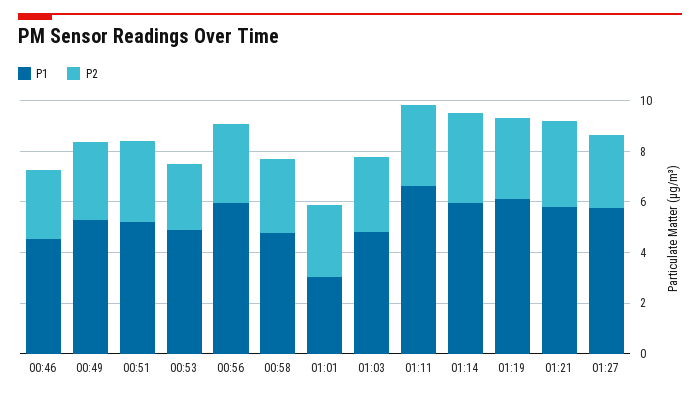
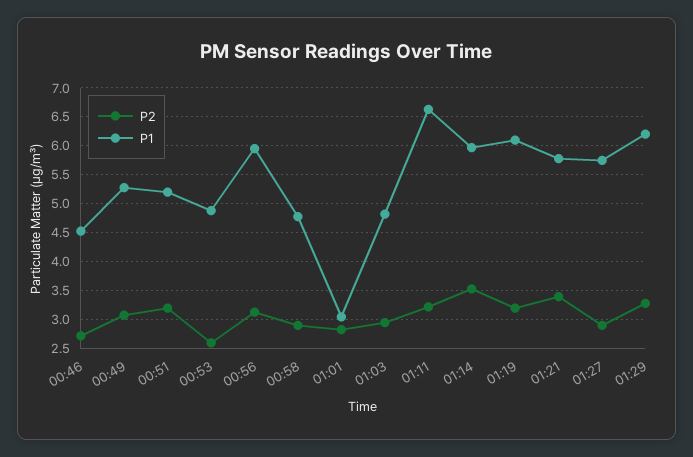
P2, 01:29: none -> 3.25
P1, 01:29: none -> 6.25

